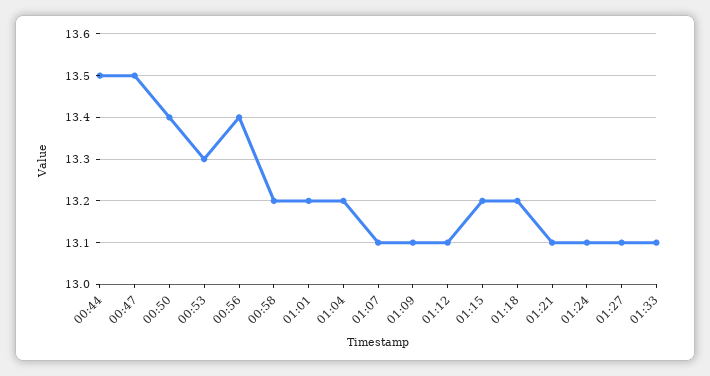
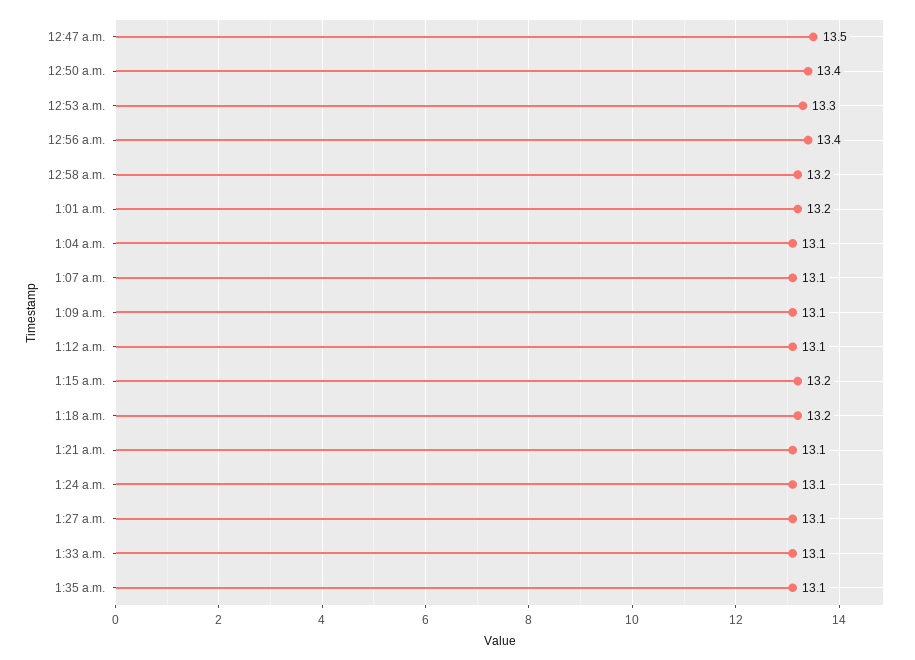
00:44: 13.5 -> none
01:04: 13.2 -> 13.1
1:35 a.m.: none -> 13.1

